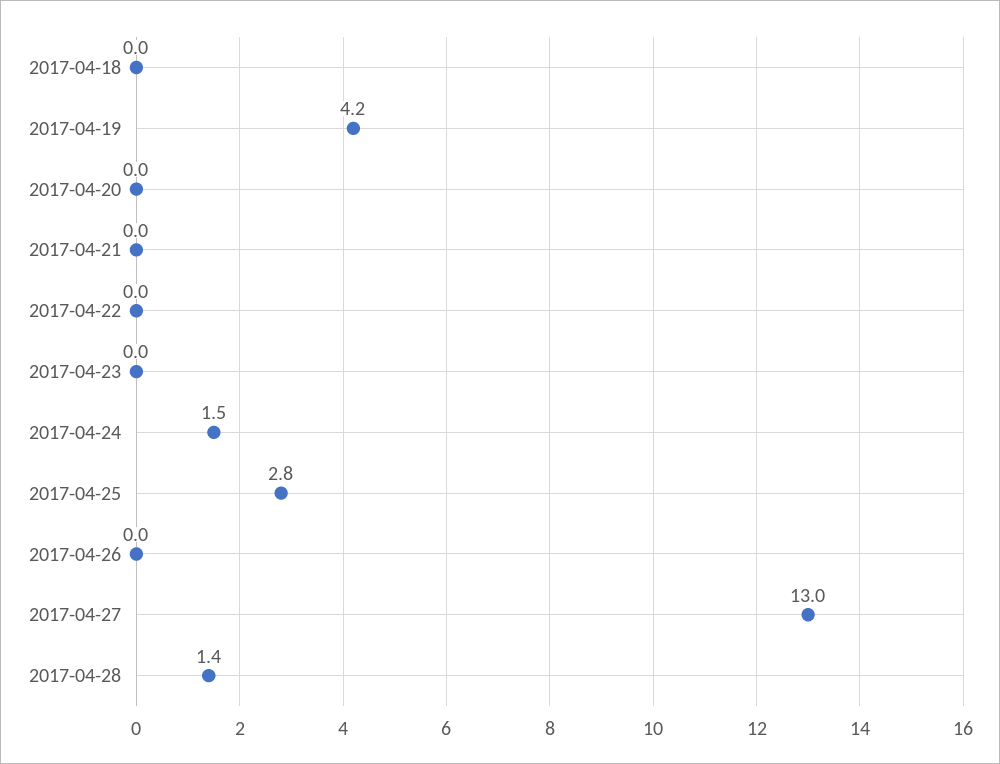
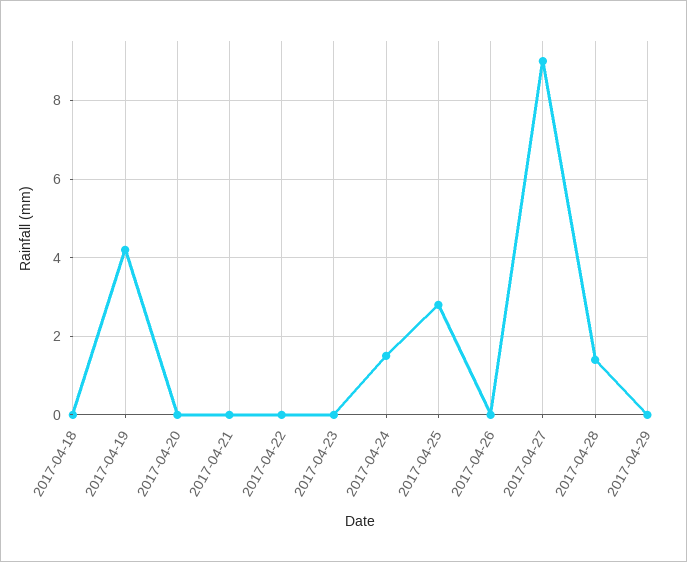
2017-04-27: 13 -> 9
2017-04-29: none -> 0

